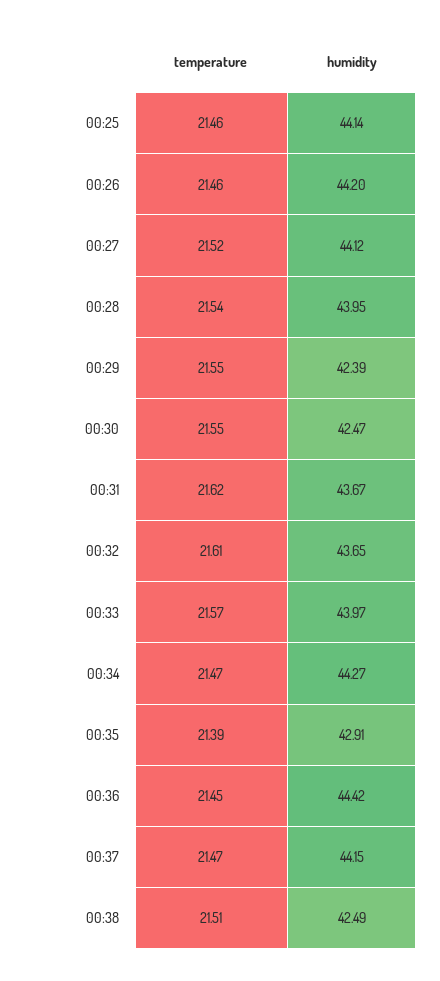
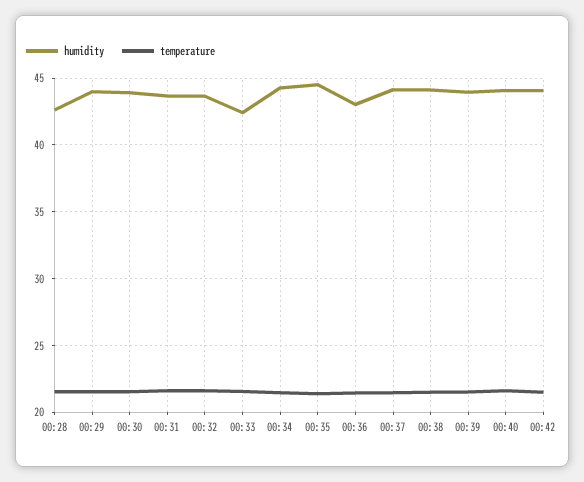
temperature, 00:25: 21.46 -> none
humidity, 00:25: 44.14 -> none
temperature, 00:26: 21.46 -> none
humidity, 00:26: 44.2 -> none
temperature, 00:27: 21.52 -> none
humidity, 00:27: 44.12 -> none
humidity, 00:28: 43.95 -> 42.5
humidity, 00:29: 42.39 -> 44
humidity, 00:30: 42.47 -> 44
humidity, 00:33: 43.97 -> 42.5
humidity, 00:35: 42.91 -> 44.5
humidity, 00:36: 44.42 -> 43
humidity, 00:38: 42.49 -> 44
humidity, 00:39: none -> 44
temperature, 00:39: none -> 21.5
humidity, 00:40: none -> 44
temperature, 00:40: none -> 21.5
humidity, 00:42: none -> 44
temperature, 00:42: none -> 21.5

